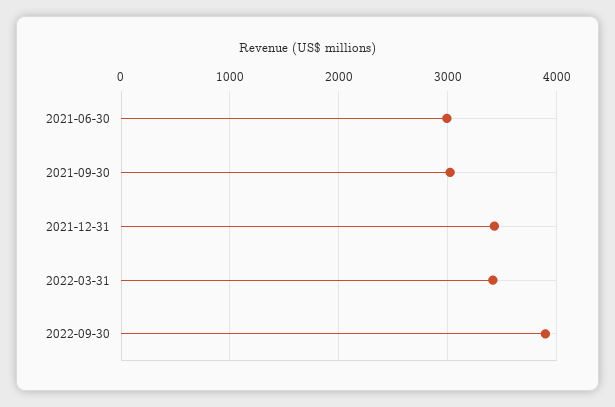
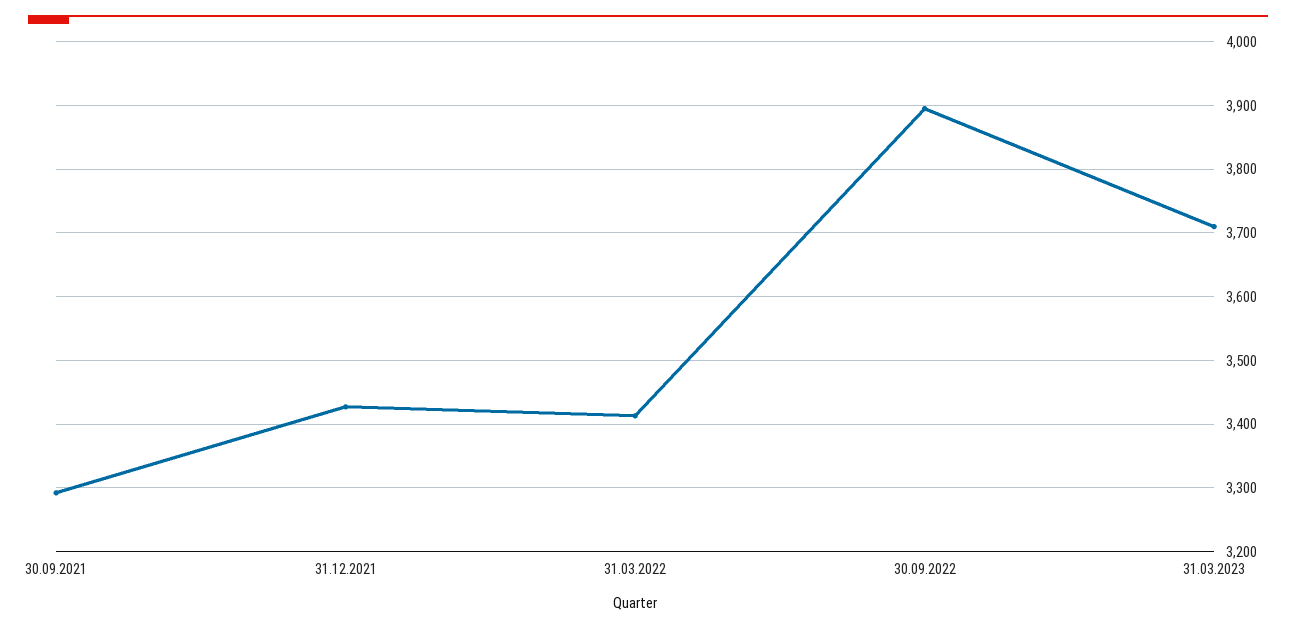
2021-06-30: 3000 -> none
2021-09-30: 3000 -> 3290
31.03.2023: none -> 3710

